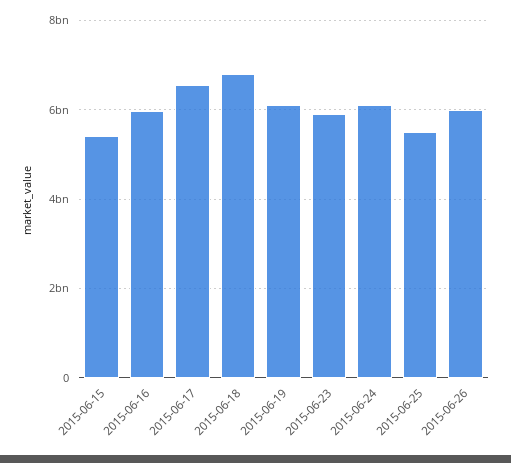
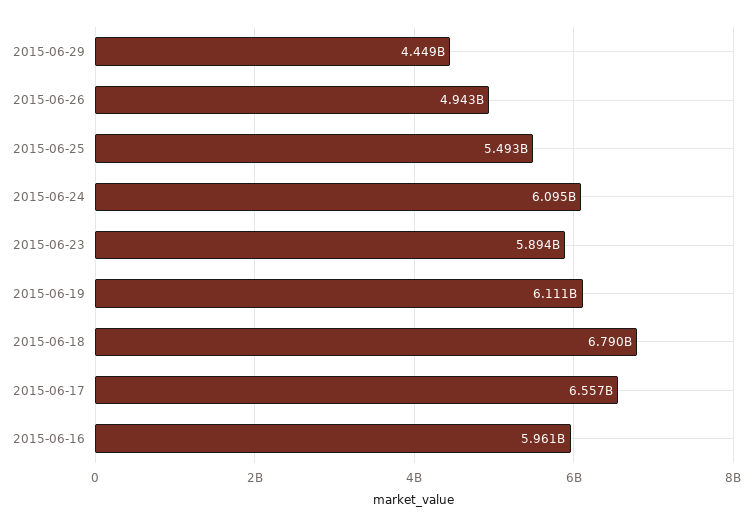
2015-06-15: 5400000000 -> none
2015-06-26: 6000000000 -> 4943000000
2015-06-29: none -> 4449000000

